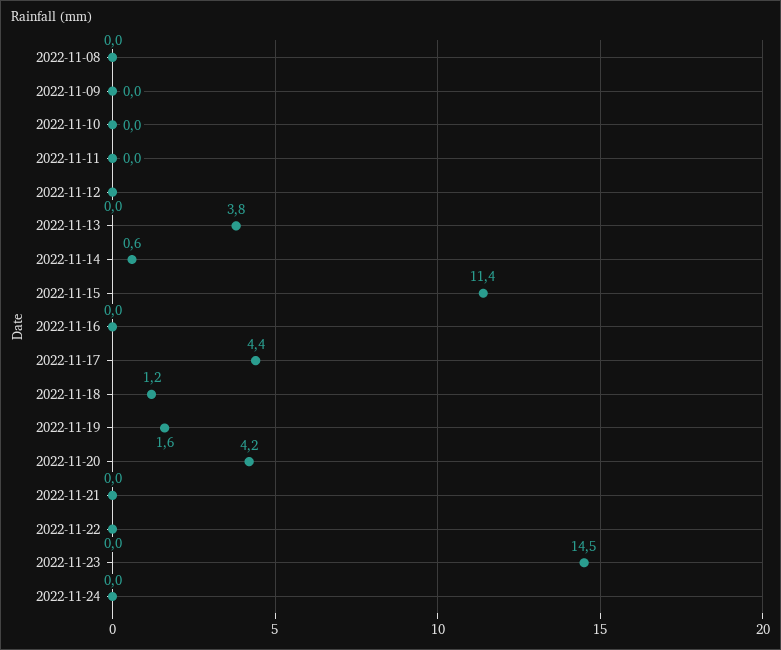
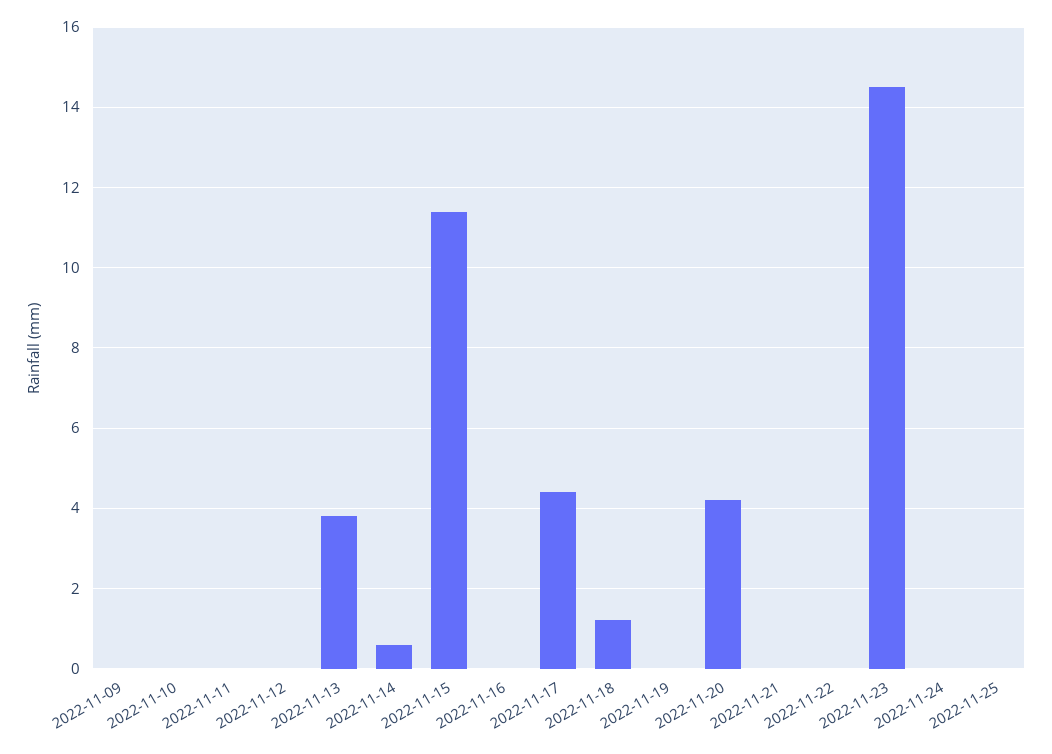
2022-11-08: 0 -> none
2022-11-19: 1.6 -> 0
2022-11-25: none -> 0

